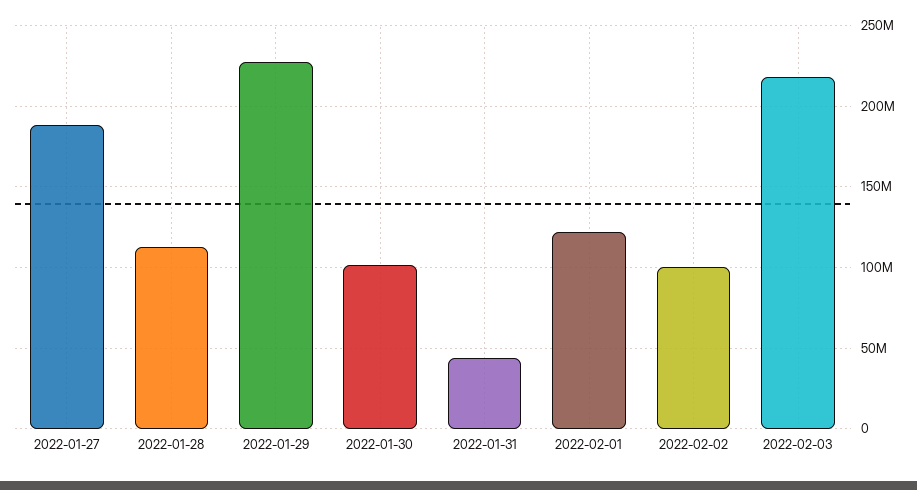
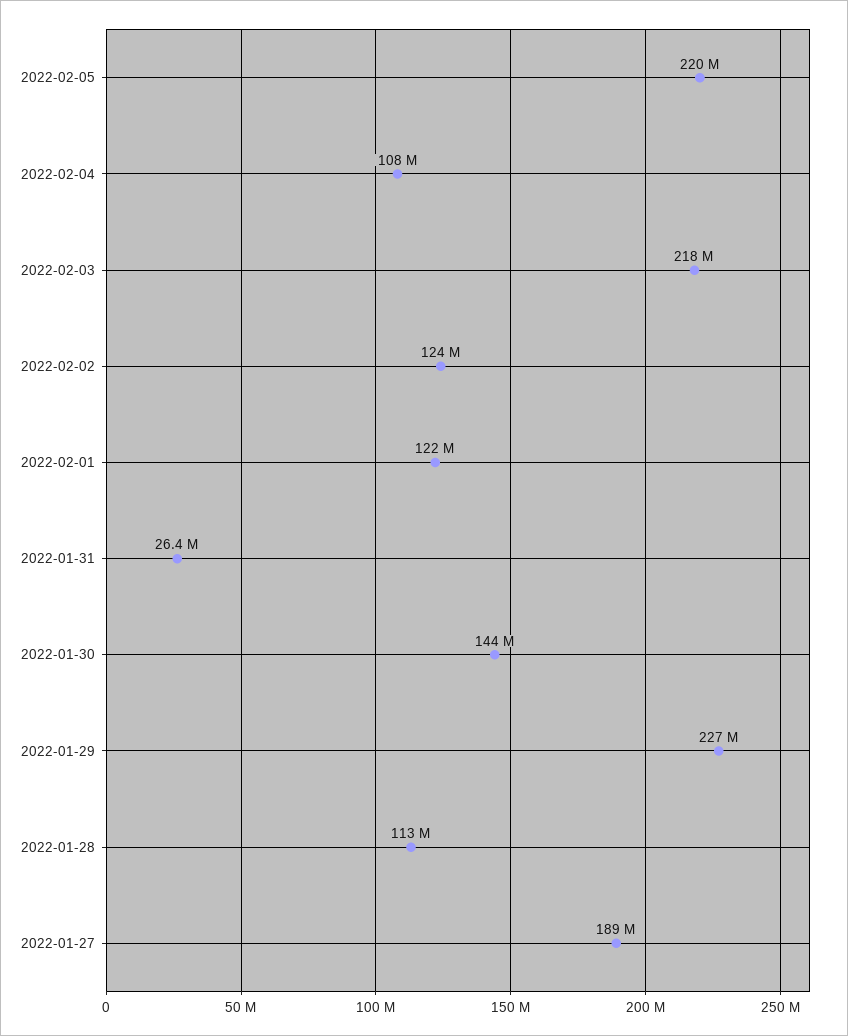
2022-01-30: 100000000 -> 144000000
2022-01-31: 45000000 -> 26400000
2022-02-02: 100000000 -> 124000000
2022-02-05: none -> 220000000
2022-02-04: none -> 108000000

